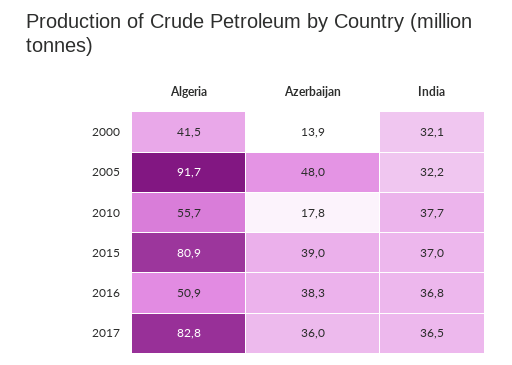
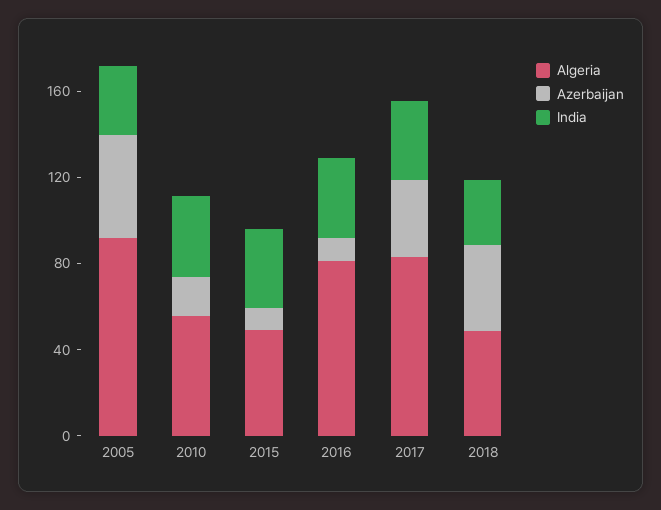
Algeria, 2000: 41.5 -> none
Azerbaijan, 2000: 13.9 -> none
India, 2000: 32.1 -> none
Algeria, 2015: 80.9 -> 50
Azerbaijan, 2015: 39 -> 10
Algeria, 2016: 50.9 -> 80
Azerbaijan, 2016: 38.3 -> 10
Algeria, 2018: none -> 50
Azerbaijan, 2018: none -> 40
India, 2018: none -> 30

